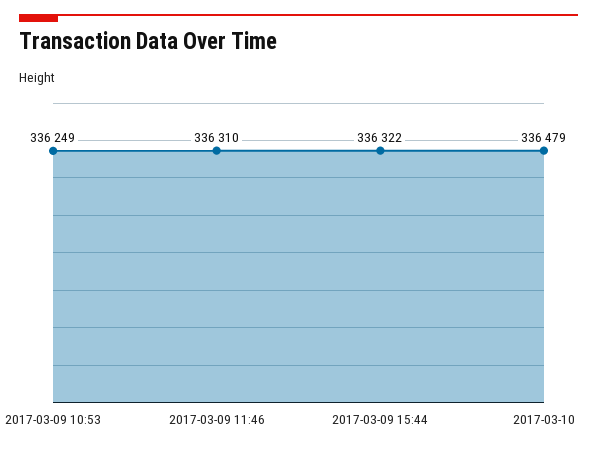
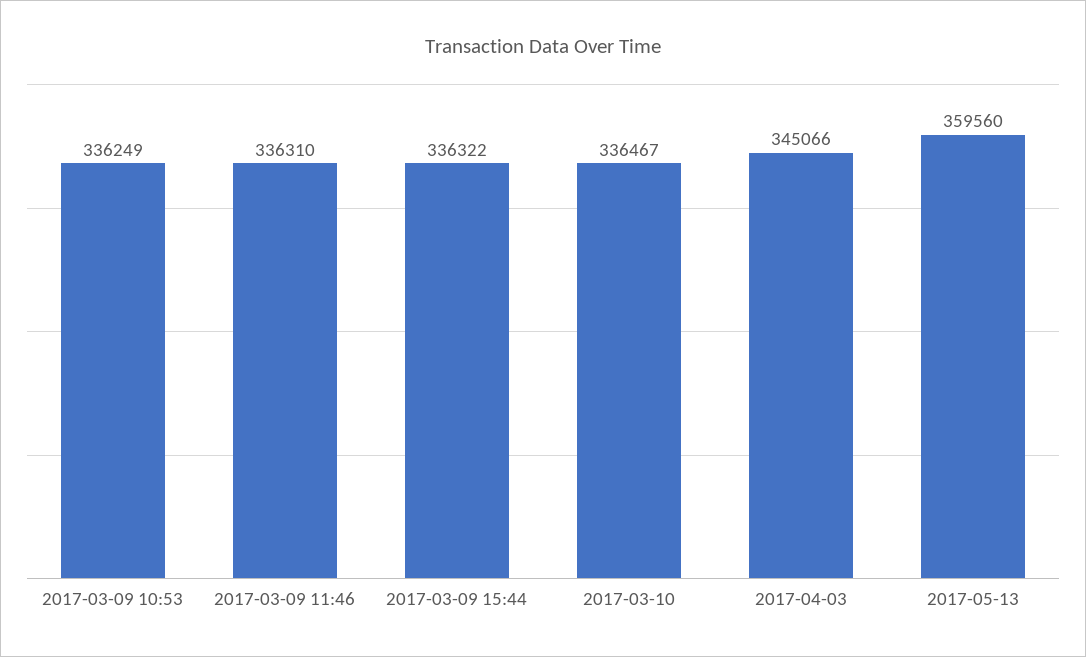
2017-03-10: 336479 -> 336467
2017-04-03: none -> 345066
2017-05-13: none -> 359560

